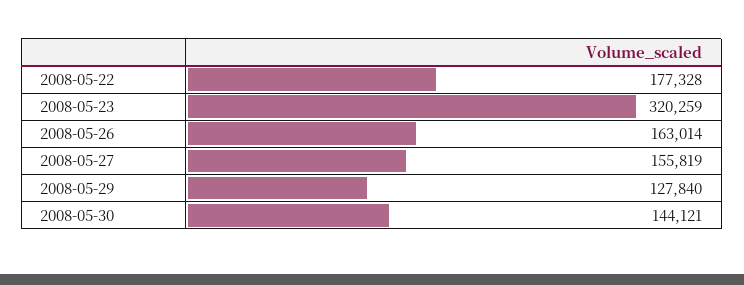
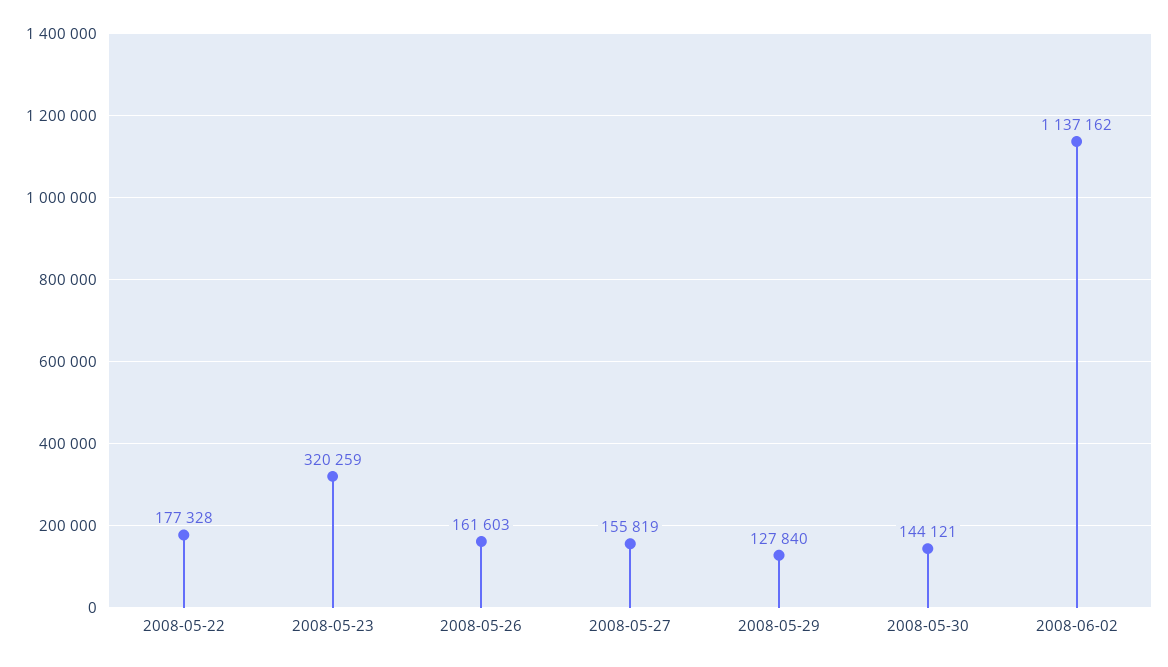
2008-05-26: 163014 -> 161603
2008-06-02: none -> 1137162

